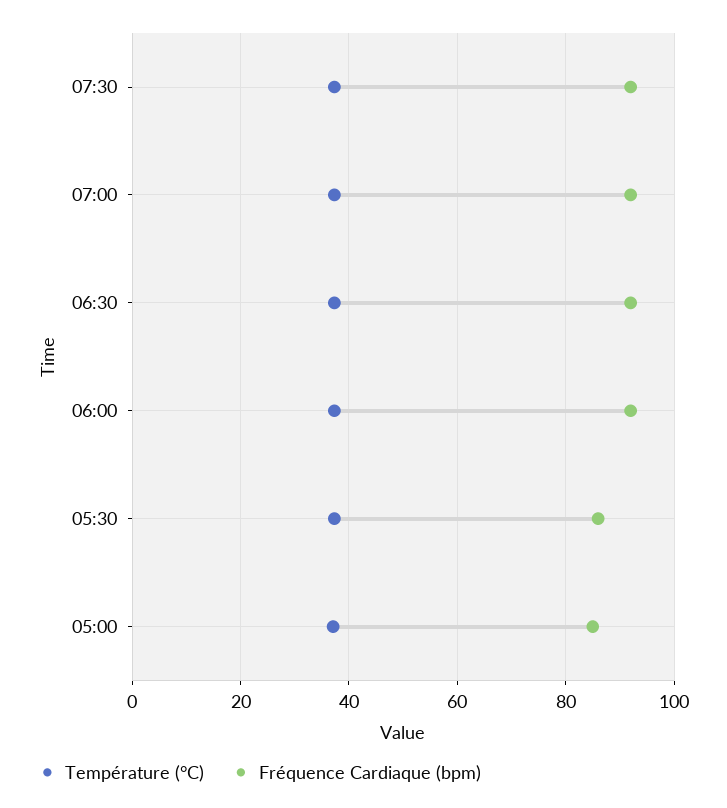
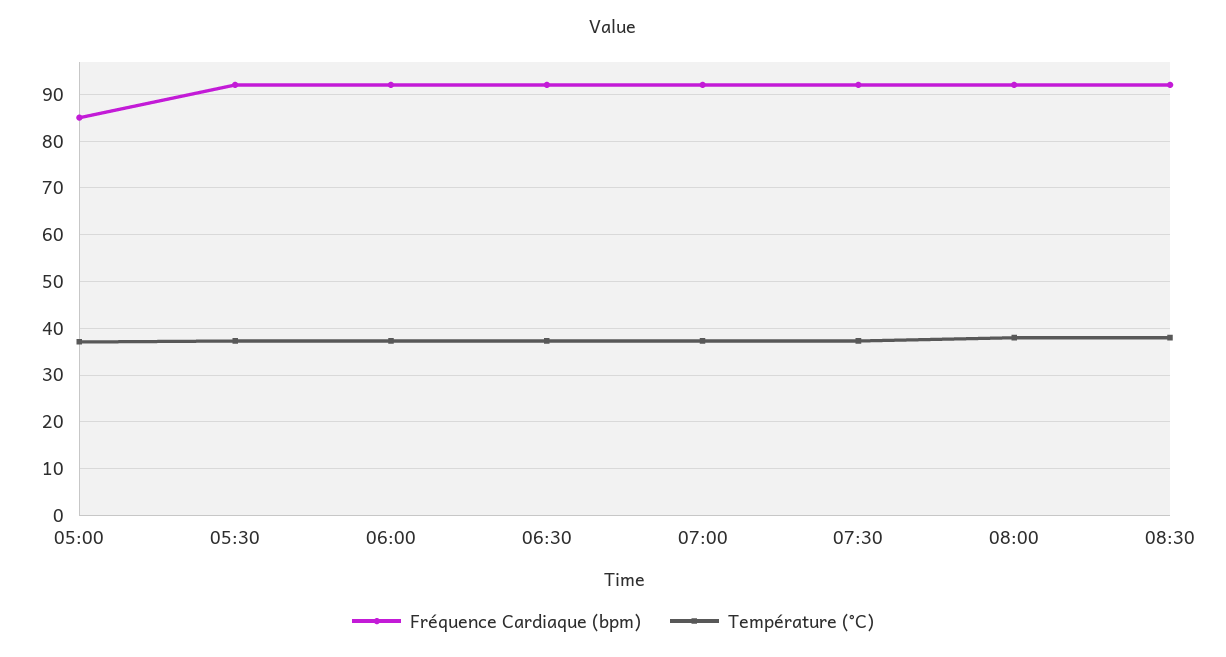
Fréquence Cardiaque (bpm), 05:30: 86 -> 92
Fréquence Cardiaque (bpm), 08:00: none -> 92
Température (°C), 08:00: none -> 38
Fréquence Cardiaque (bpm), 08:30: none -> 92
Température (°C), 08:30: none -> 38

